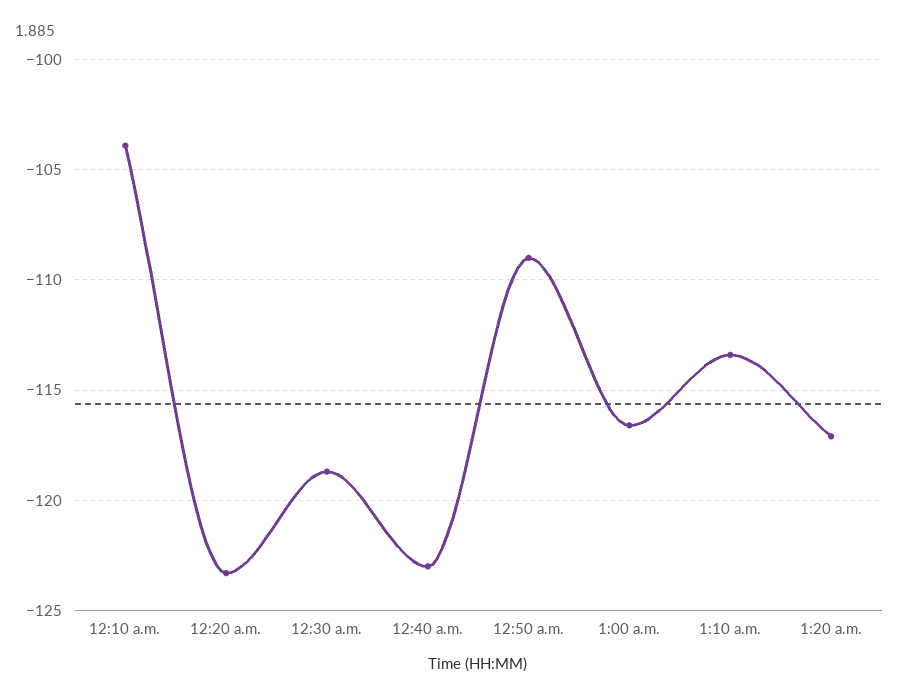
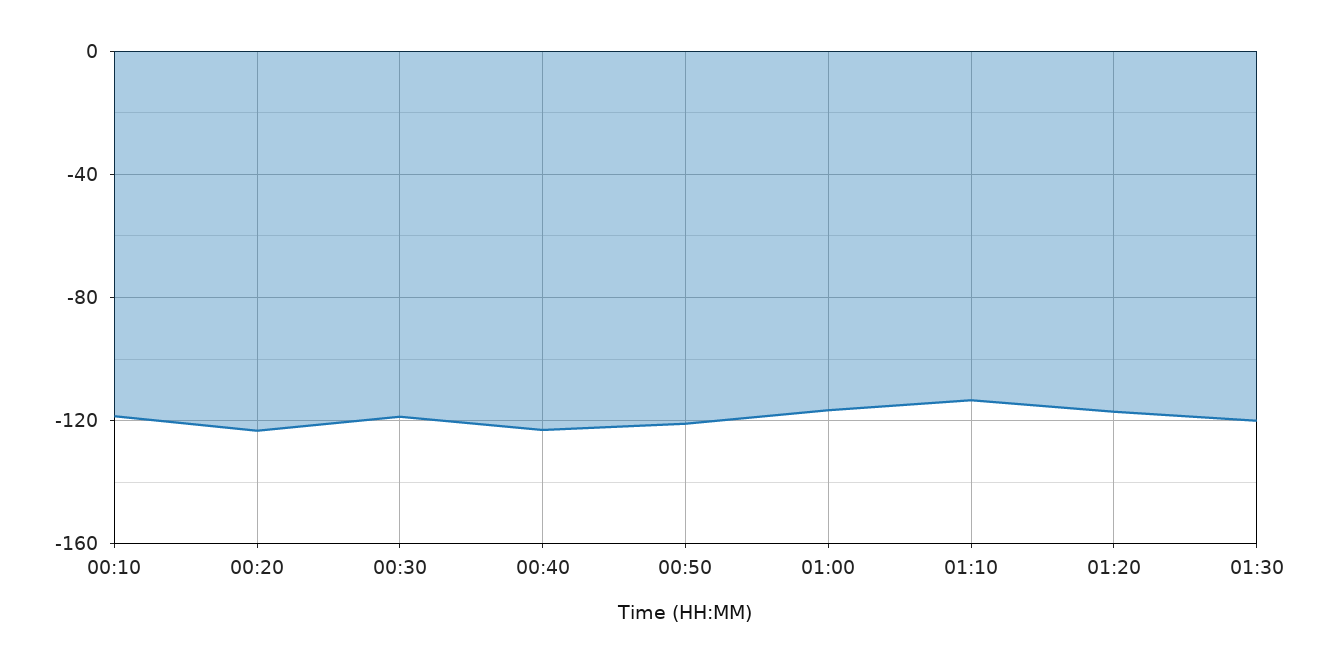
12:10 a.m.: -104 -> -120
12:50 a.m.: -109 -> -120
01:30: none -> -120

